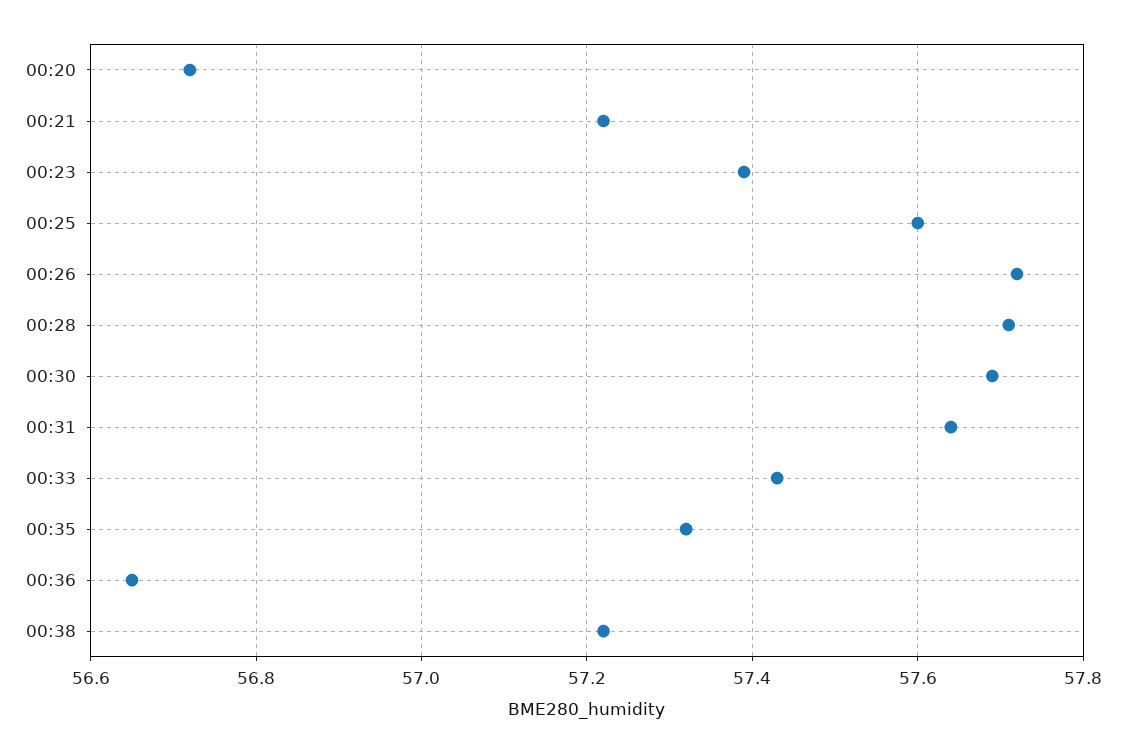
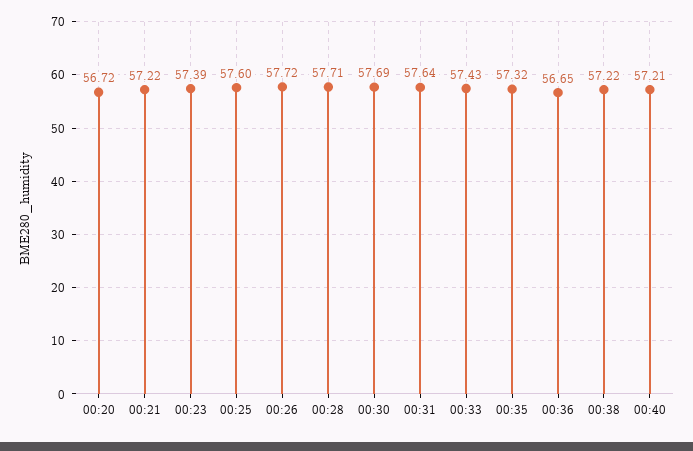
00:40: none -> 57.21

